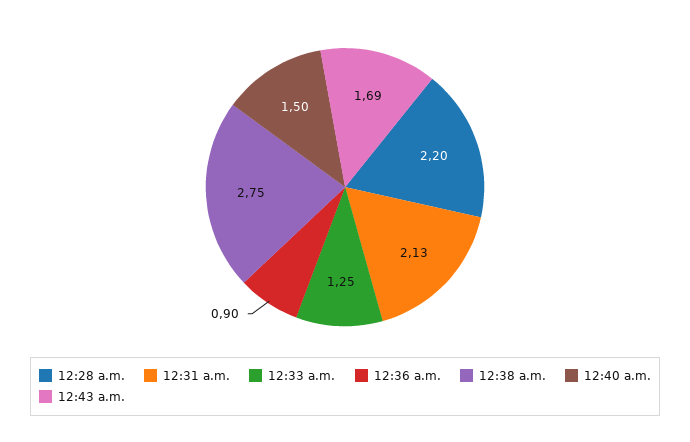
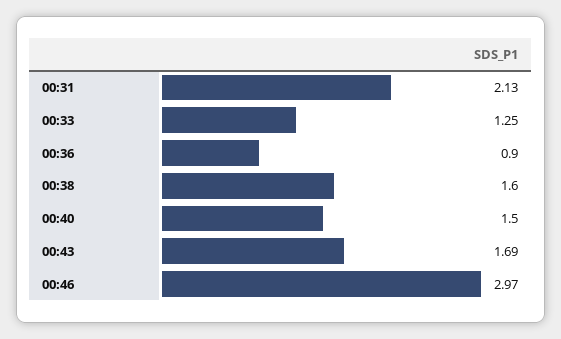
12:28 a.m.: 2.2 -> none
12:38 a.m.: 2.75 -> 1.6
00:46: none -> 2.97

